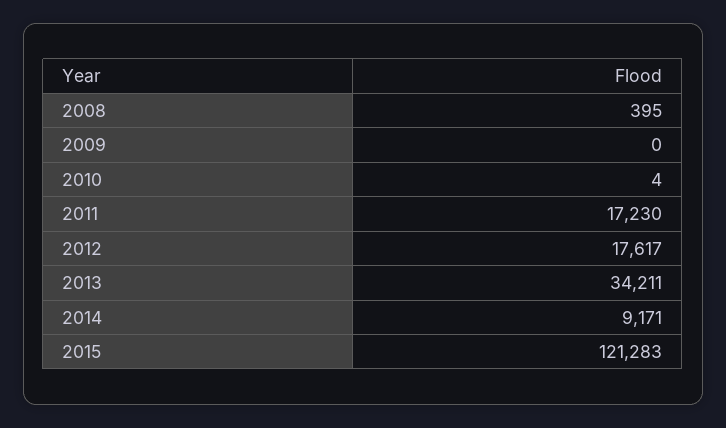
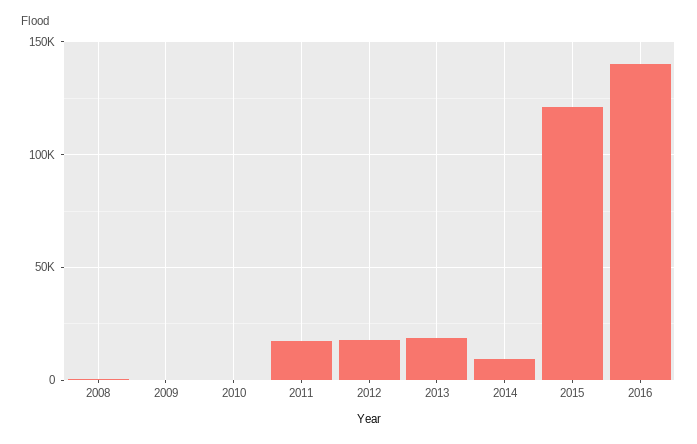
2013: 34211 -> 20000
2016: none -> 140000

